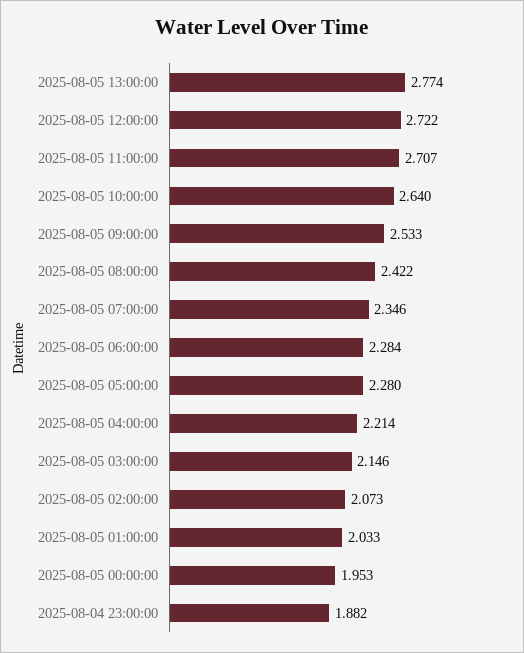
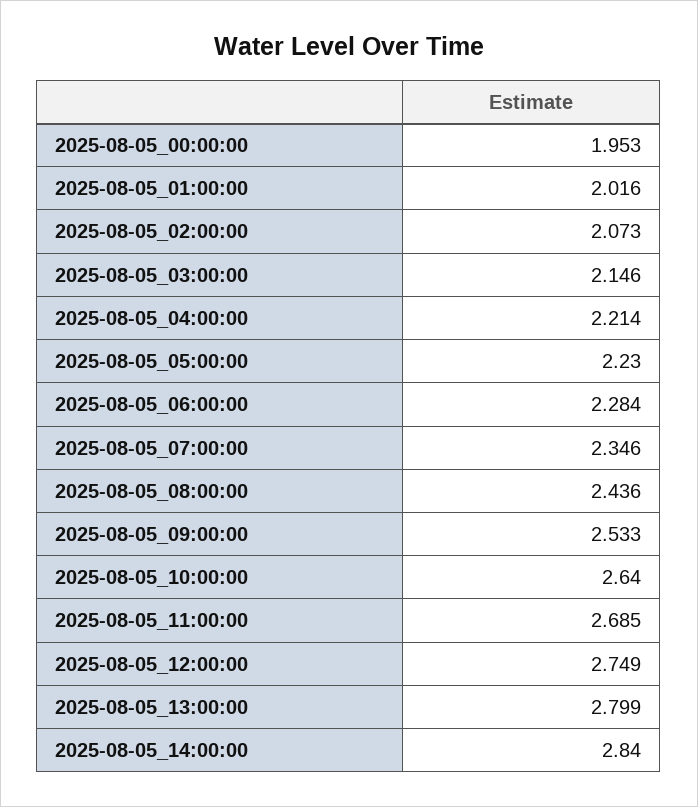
2025-08-05 13:00:00: 2.774 -> 2.799
2025-08-05 12:00:00: 2.722 -> 2.749
2025-08-05 11:00:00: 2.707 -> 2.685
2025-08-05 08:00:00: 2.422 -> 2.436
2025-08-05 05:00:00: 2.28 -> 2.23
2025-08-05 01:00:00: 2.033 -> 2.016
2025-08-04 23:00:00: 1.882 -> none
2025-08-05_14:00:00: none -> 2.84

